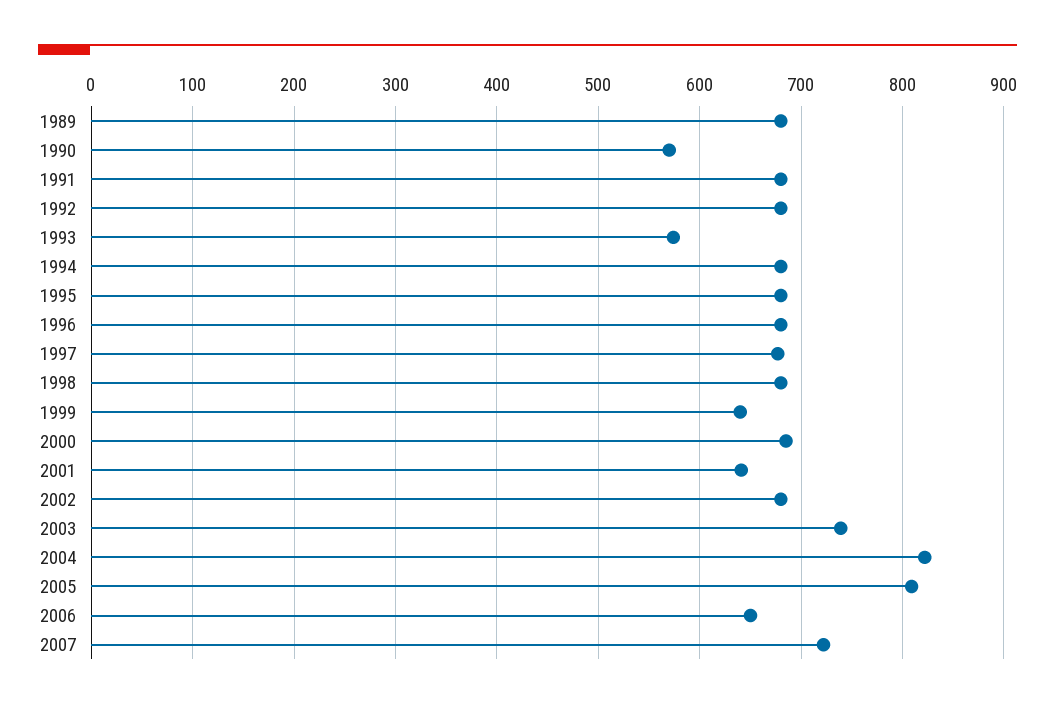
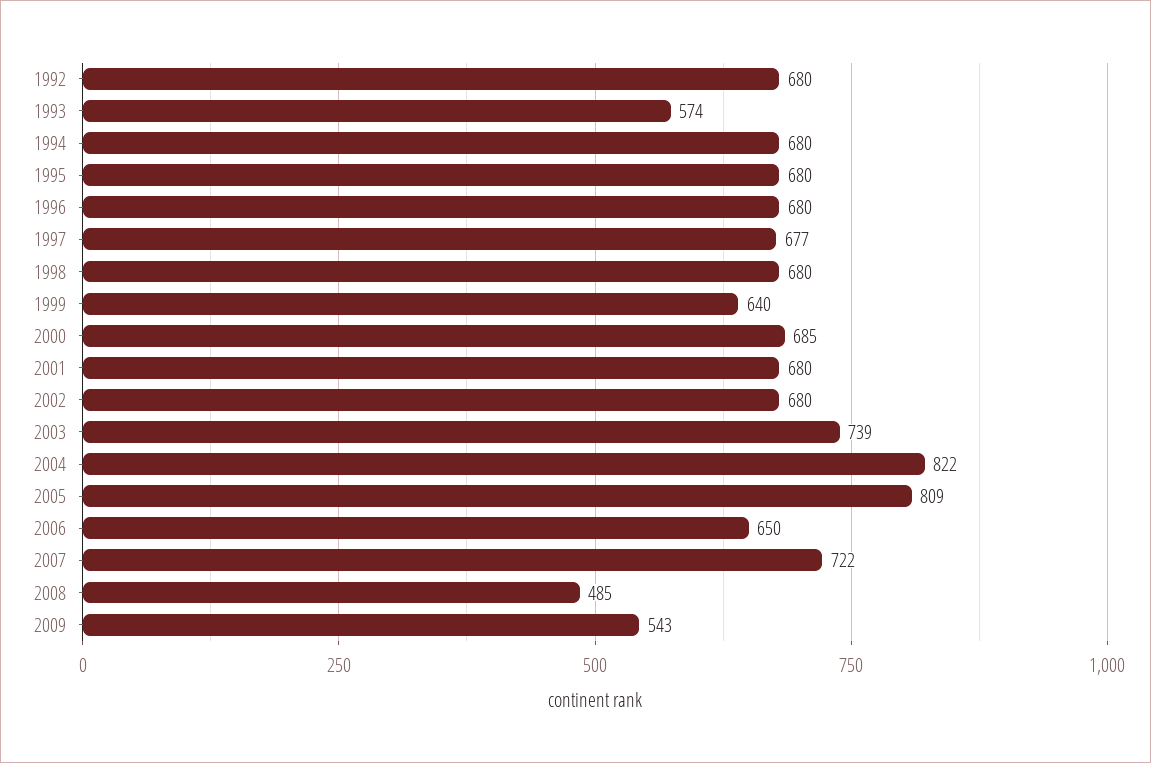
1989: 680 -> none
1990: 570 -> none
1991: 680 -> none
2001: 640 -> 680
2008: none -> 485
2009: none -> 543

